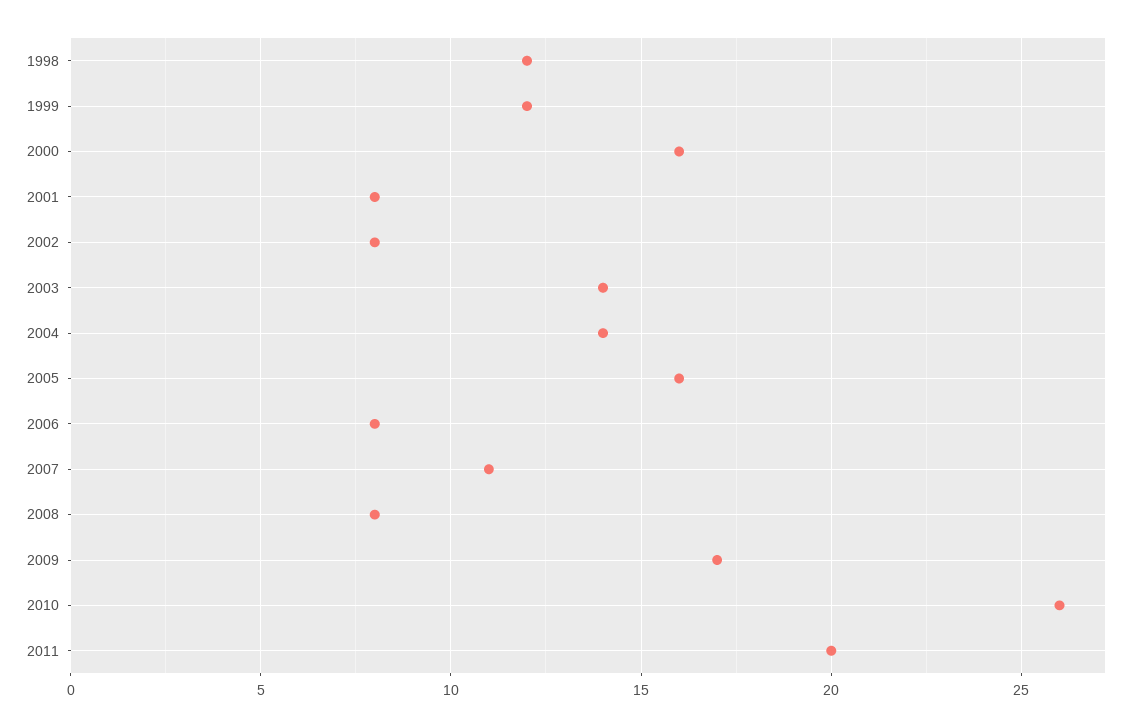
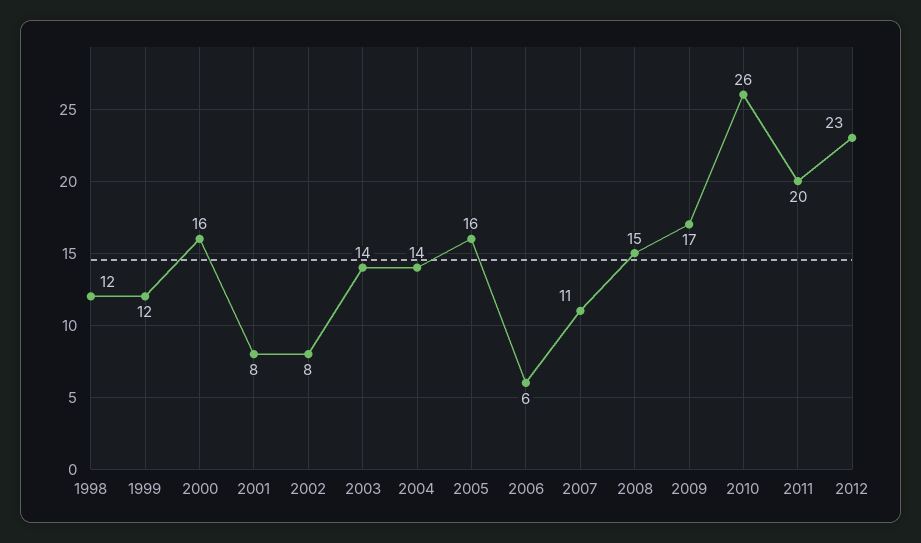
2006: 8 -> 6
2008: 8 -> 15
2012: none -> 23

